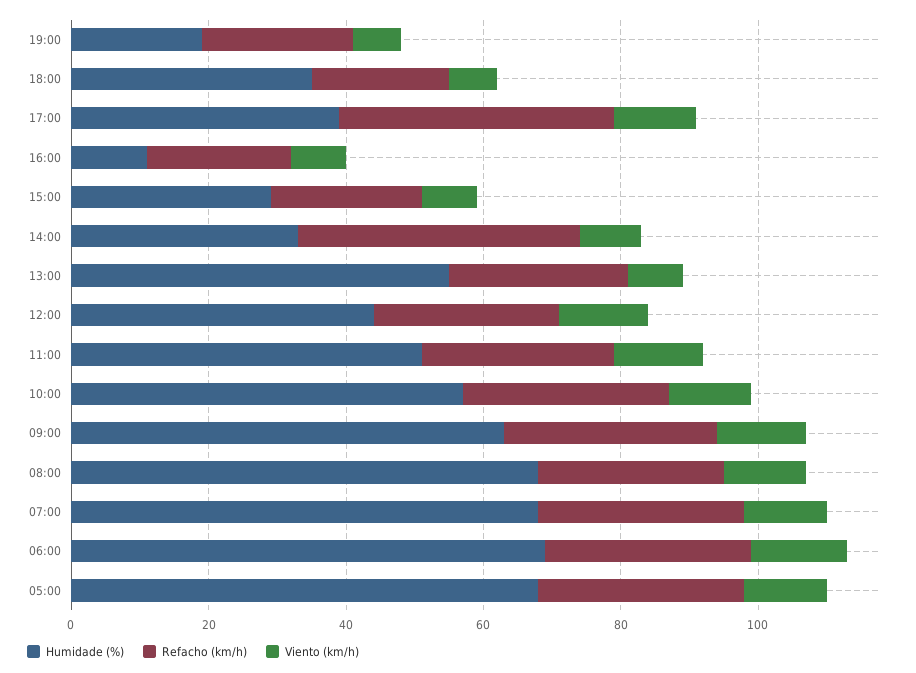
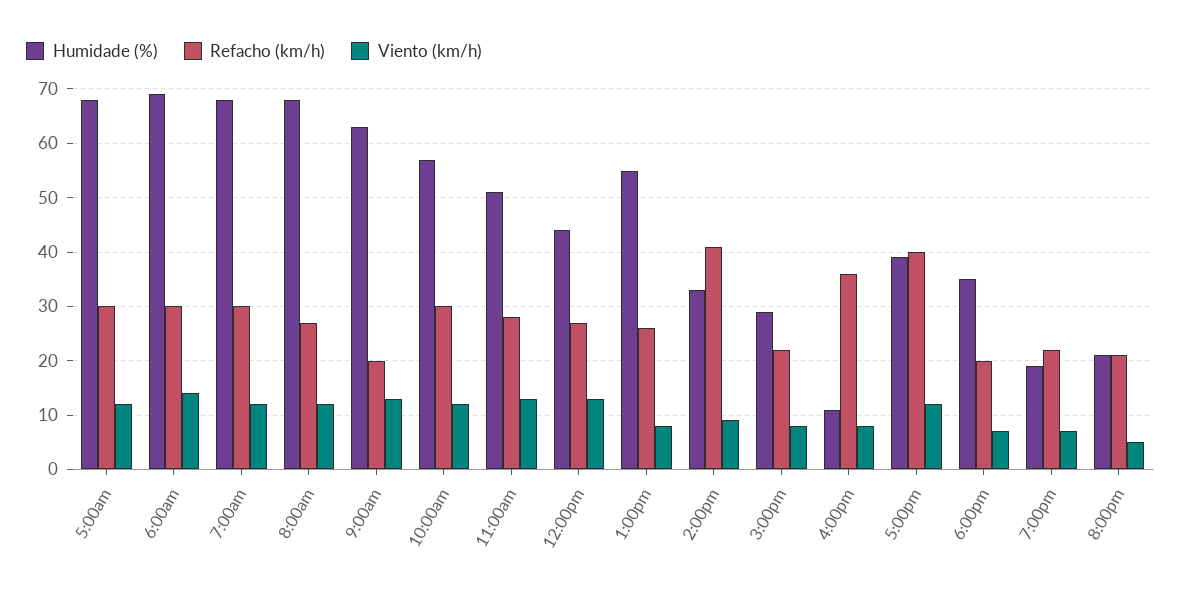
Refacho (km/h), 16:00: 20 -> 35
Refacho (km/h), 09:00: 30 -> 20
Humidade (%), 8:00pm: none -> 20
Refacho (km/h), 8:00pm: none -> 20
Viento (km/h), 8:00pm: none -> 5

